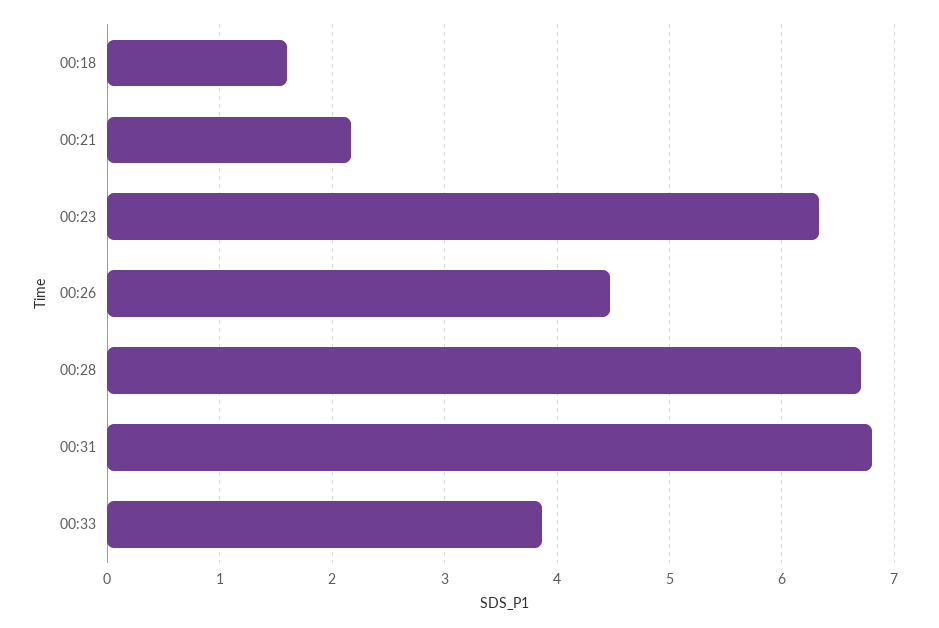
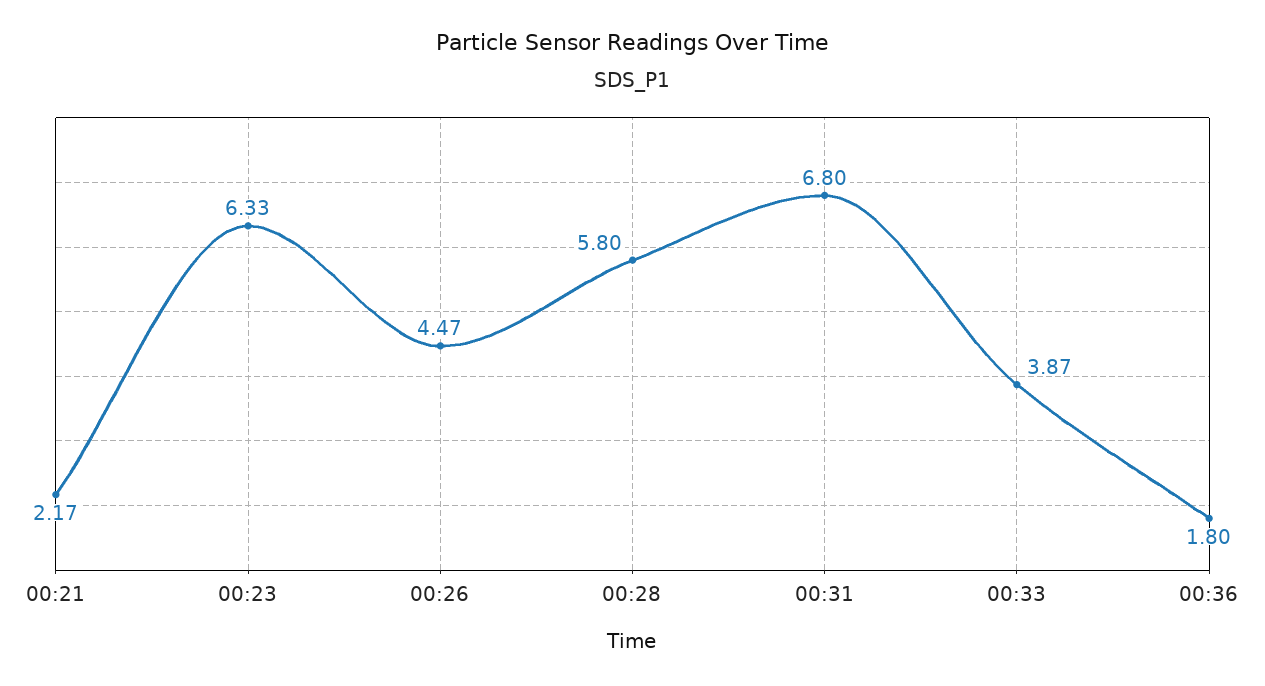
00:18: 1.6 -> none
00:28: 6.7 -> 5.8
00:36: none -> 1.8

